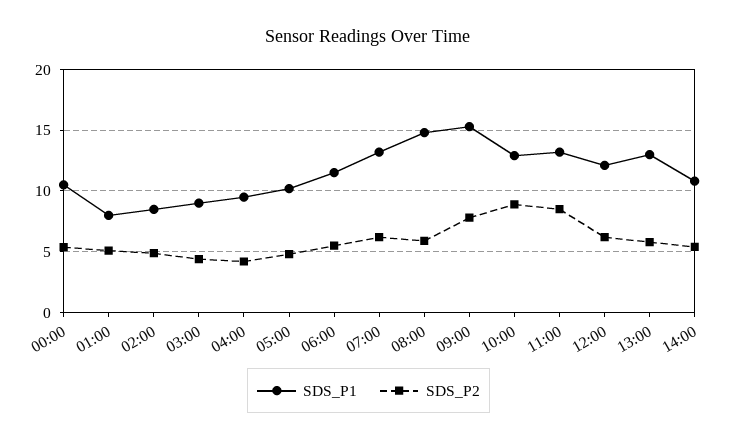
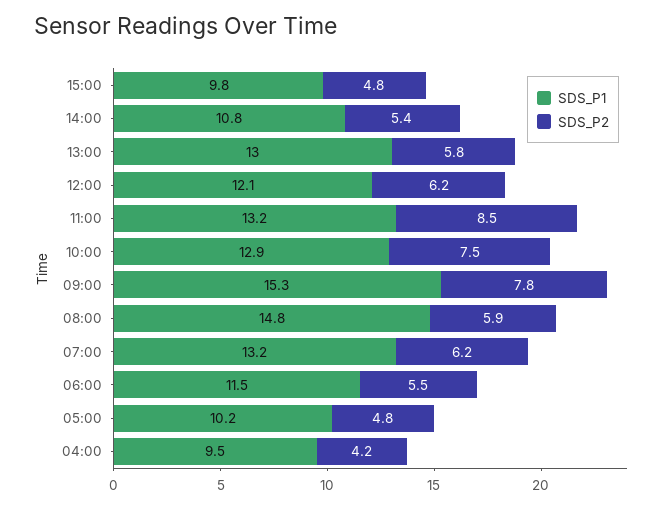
SDS_P1, 00:00: 10.5 -> none
SDS_P2, 00:00: 5.5 -> none
SDS_P1, 01:00: 8 -> none
SDS_P2, 01:00: 5 -> none
SDS_P1, 02:00: 8.5 -> none
SDS_P2, 02:00: 5 -> none
SDS_P1, 03:00: 9 -> none
SDS_P2, 03:00: 4.5 -> none
SDS_P2, 10:00: 9 -> 7.5
SDS_P1, 15:00: none -> 9.8
SDS_P2, 15:00: none -> 4.8

